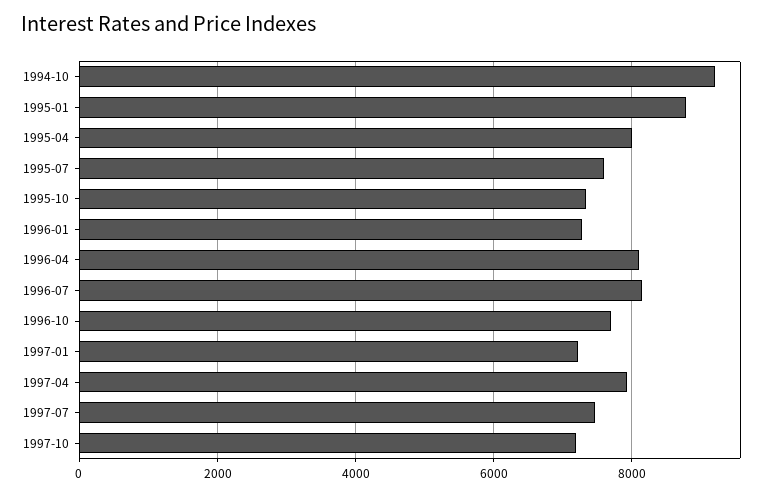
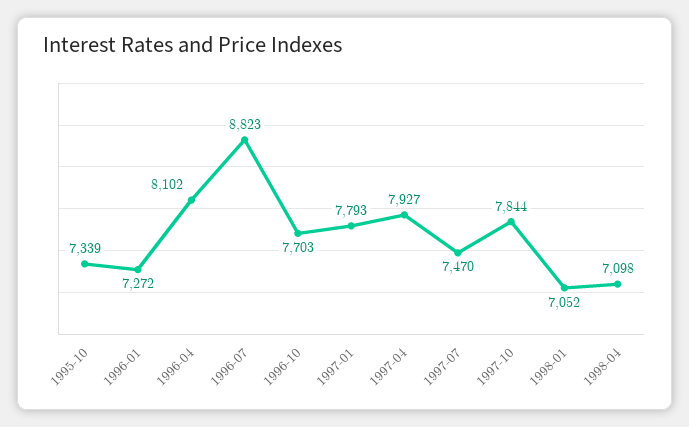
1994-10: 9200 -> none
1995-01: 8800 -> none
1995-04: 8000 -> none
1995-07: 7600 -> none
1996-07: 8200 -> 8823
1997-01: 7200 -> 7793
1997-10: 7200 -> 7844
1998-01: none -> 7052
1998-04: none -> 7098

